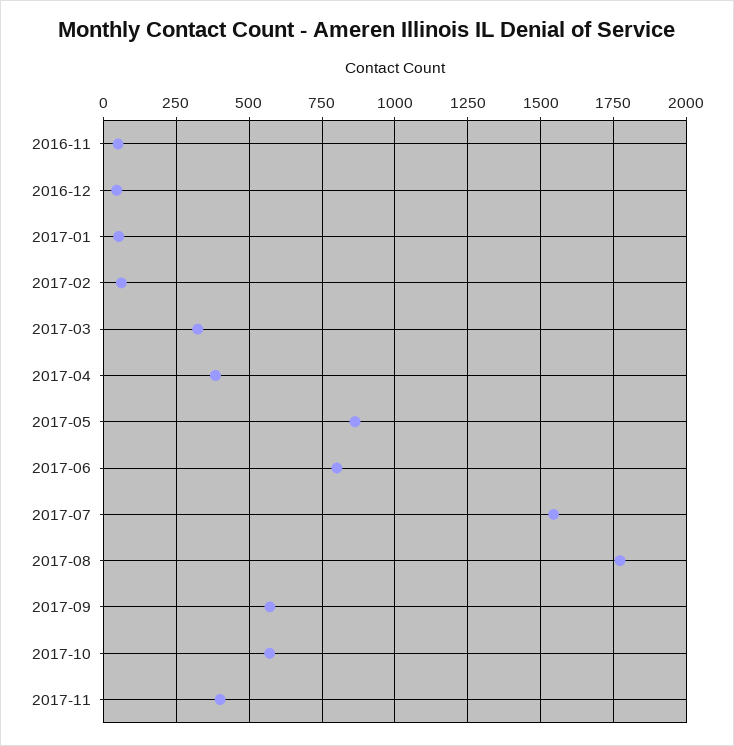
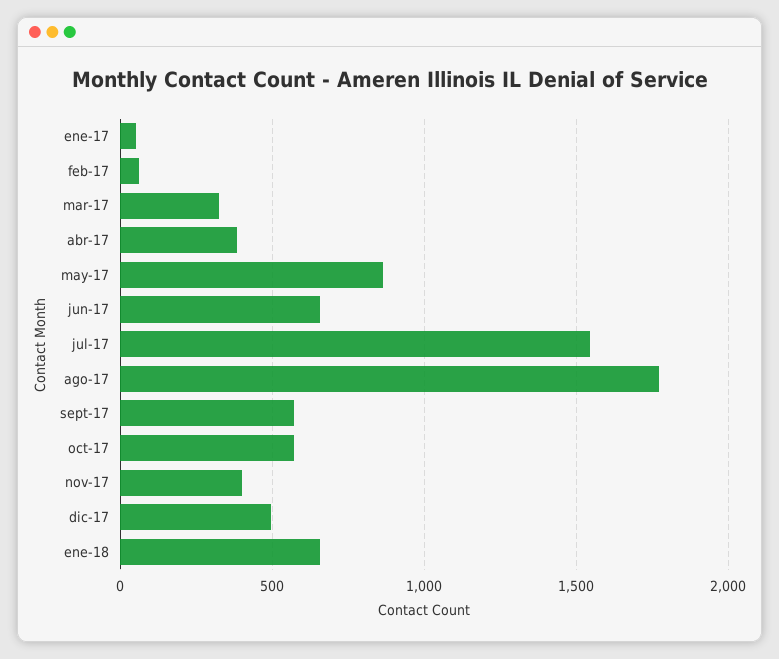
2016-11: 50 -> none
2016-12: 50 -> none
2017-06: 800 -> 650
dic-17: none -> 500
ene-18: none -> 650

